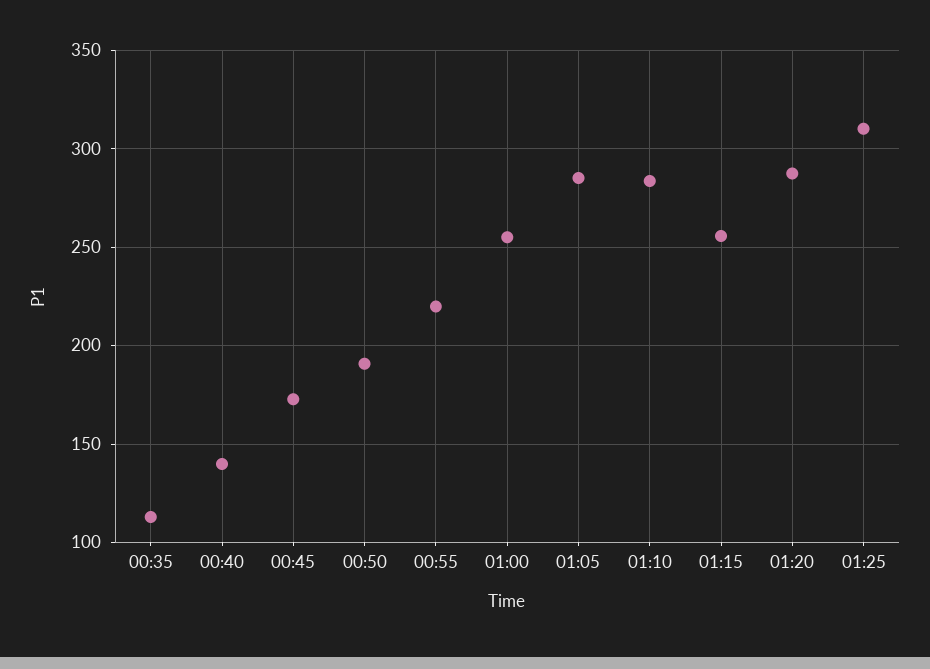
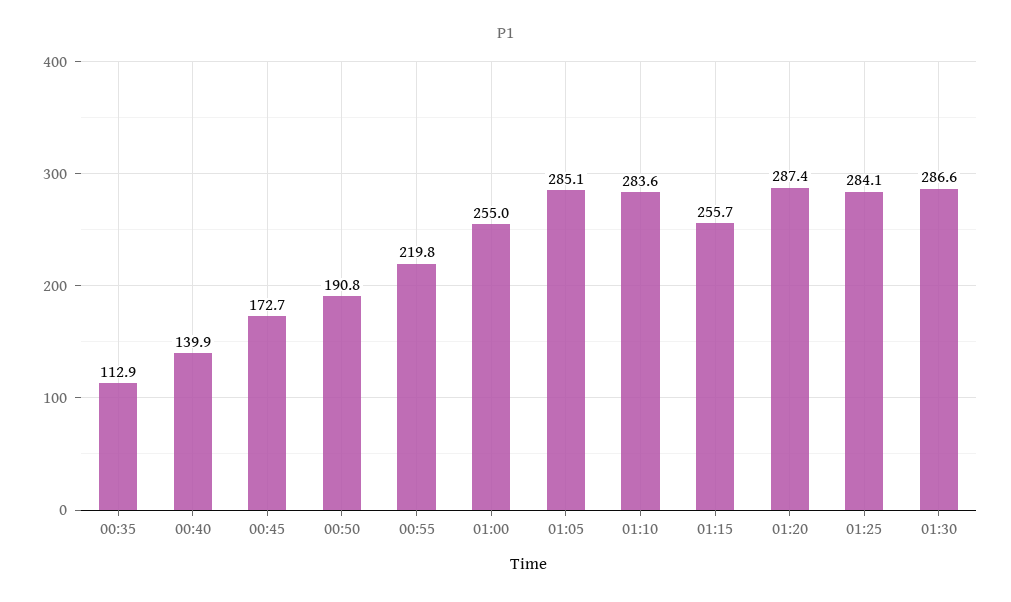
01:25: 310 -> 284.1
01:30: none -> 286.6

